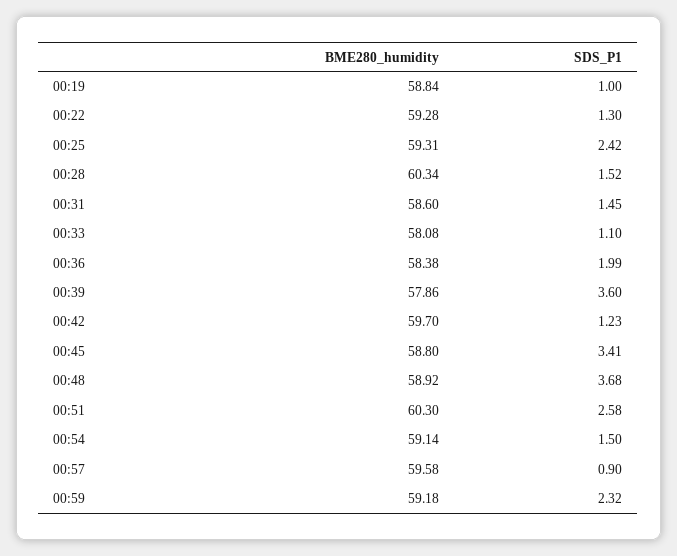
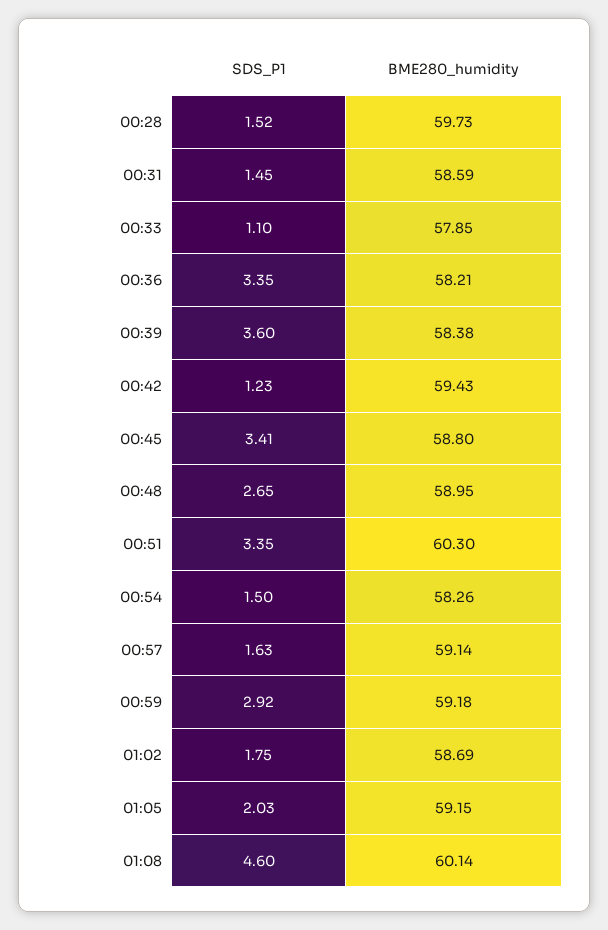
BME280_humidity, 00:19: 58.84 -> none
SDS_P1, 00:19: 1 -> none
BME280_humidity, 00:22: 59.28 -> none
SDS_P1, 00:22: 1.3 -> none
BME280_humidity, 00:25: 59.31 -> none
SDS_P1, 00:25: 2.42 -> none
BME280_humidity, 00:28: 60.34 -> 59.73
BME280_humidity, 00:31: 58.6 -> 58.59
BME280_humidity, 00:33: 58.08 -> 57.85
BME280_humidity, 00:36: 58.38 -> 58.21
SDS_P1, 00:36: 1.99 -> 3.35
BME280_humidity, 00:39: 57.86 -> 58.38
BME280_humidity, 00:42: 59.7 -> 59.43
BME280_humidity, 00:48: 58.92 -> 58.95
SDS_P1, 00:48: 3.68 -> 2.65
SDS_P1, 00:51: 2.58 -> 3.35
BME280_humidity, 00:54: 59.14 -> 58.26
BME280_humidity, 00:57: 59.58 -> 59.14
SDS_P1, 00:57: 0.9 -> 1.63
SDS_P1, 00:59: 2.32 -> 2.92
SDS_P1, 01:02: none -> 1.75
BME280_humidity, 01:02: none -> 58.69
SDS_P1, 01:05: none -> 2.03
BME280_humidity, 01:05: none -> 59.15
SDS_P1, 01:08: none -> 4.6
BME280_humidity, 01:08: none -> 60.14

